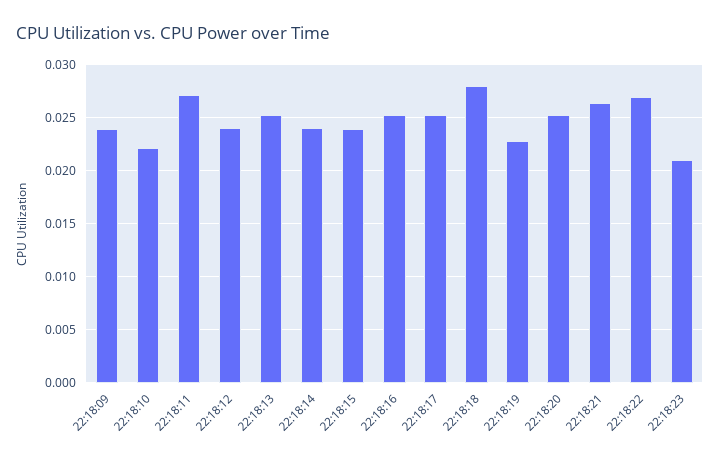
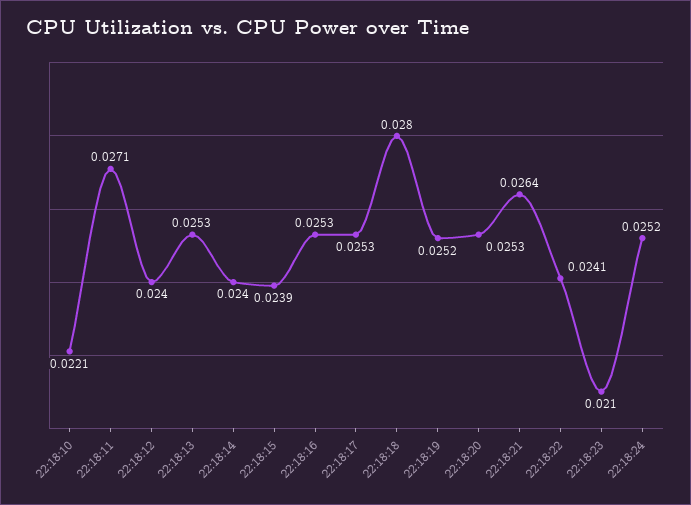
22:18:09: 0.024 -> none
22:18:19: 0.023 -> 0.0252
22:18:22: 0.027 -> 0.0241
22:18:24: none -> 0.0252

